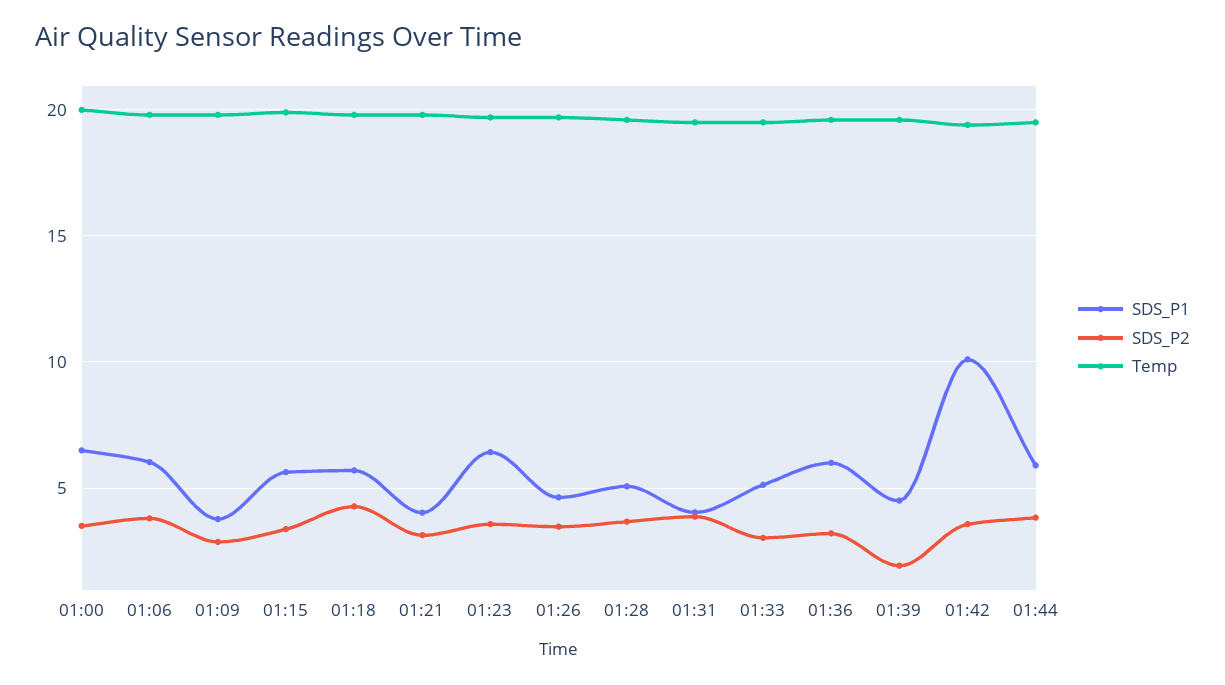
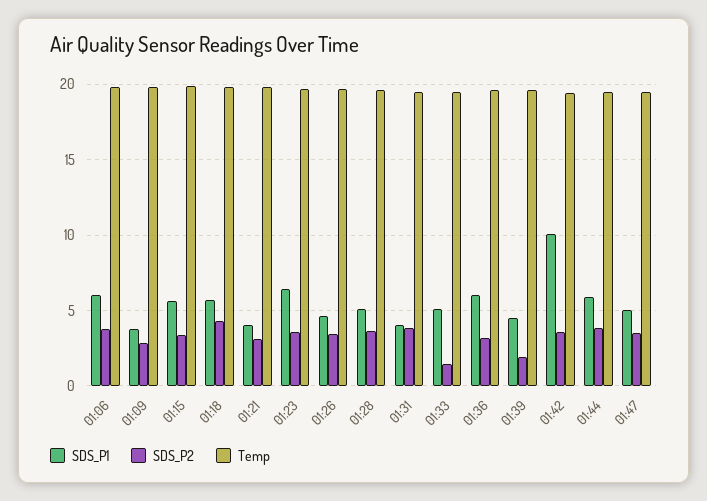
SDS_P1, 01:00: 6.5 -> none
SDS_P2, 01:00: 3.5 -> none
Temp, 01:00: 20 -> none
SDS_P2, 01:33: 3 -> 1.5
SDS_P1, 01:47: none -> 5
SDS_P2, 01:47: none -> 3.5
Temp, 01:47: none -> 19.5

